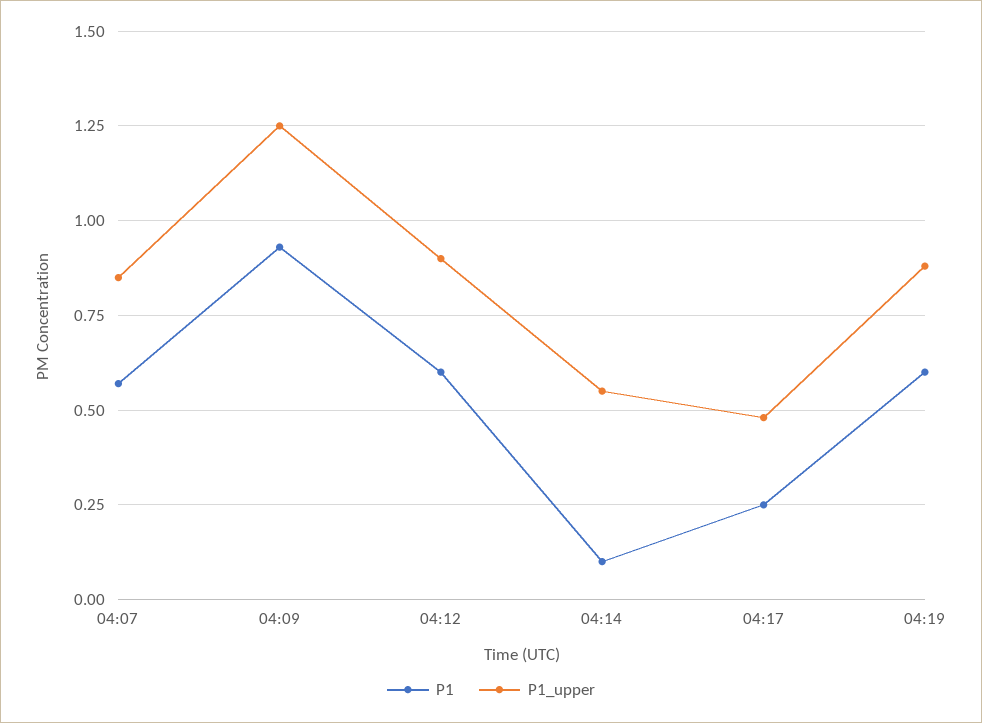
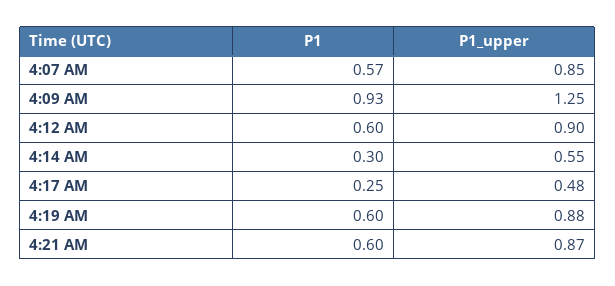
P1, 04:14: 0.1 -> 0.3
P1, 4:21 AM: none -> 0.6
P1_upper, 4:21 AM: none -> 0.87

